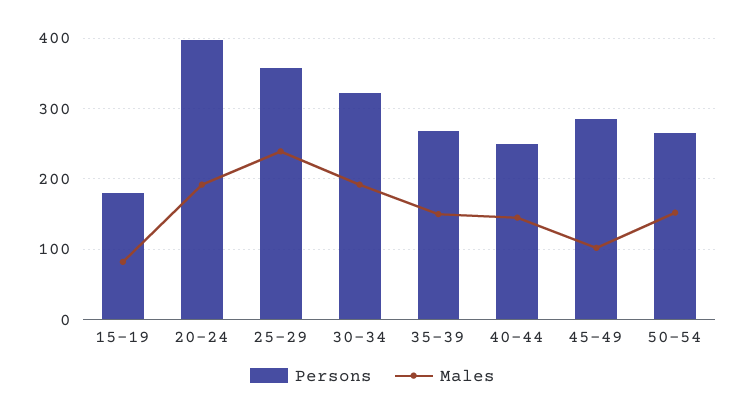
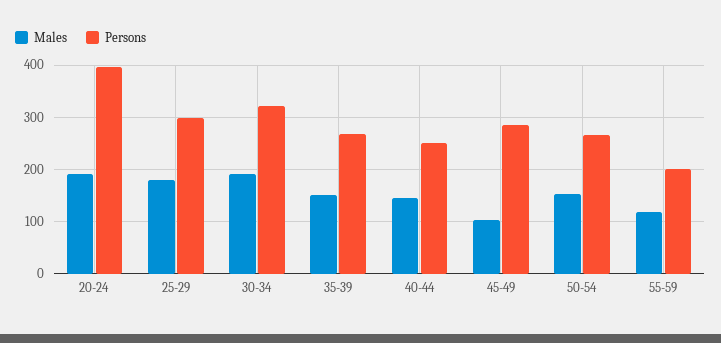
Persons, 15-19: 180 -> none
Males, 15-19: 80 -> none
Persons, 25-29: 360 -> 300
Males, 25-29: 240 -> 180
Males, 55-59: none -> 120
Persons, 55-59: none -> 200

